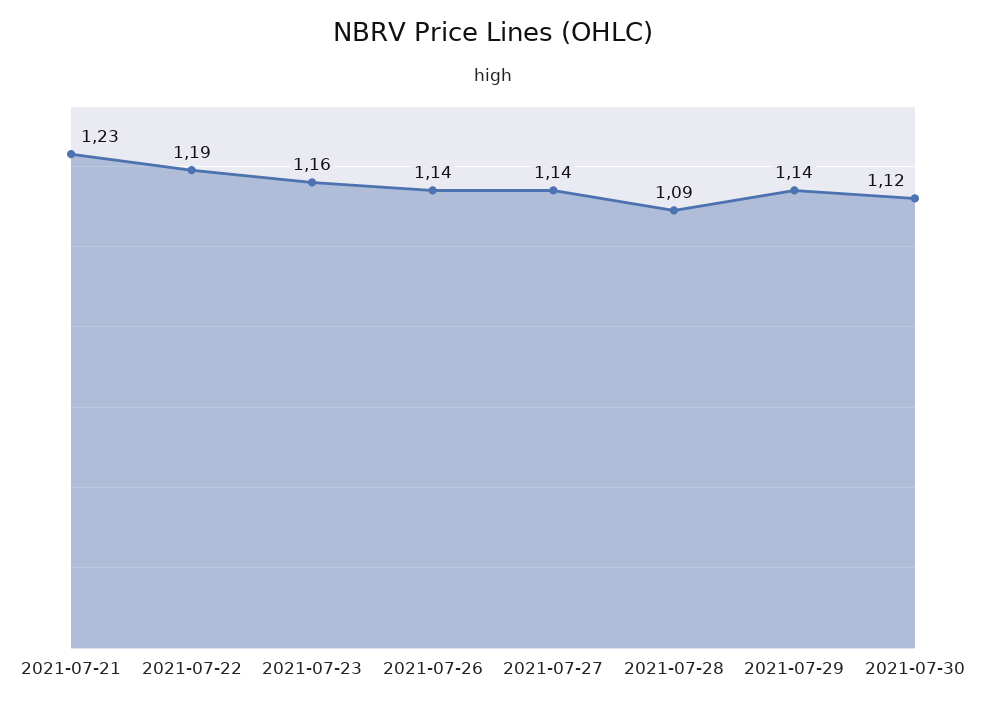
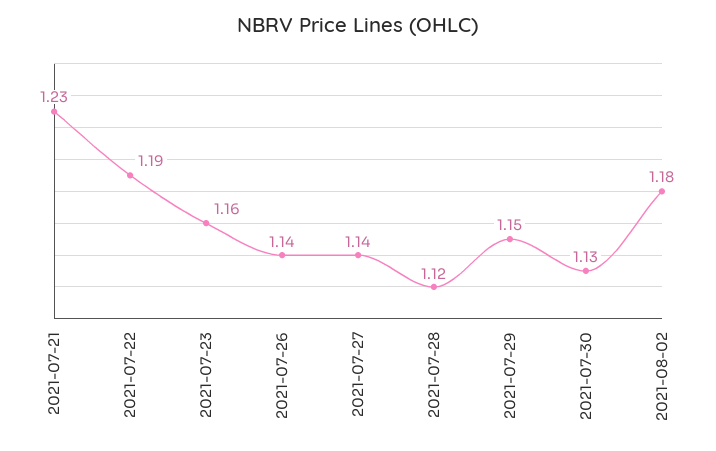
2021-07-28: 1.09 -> 1.12
2021-07-29: 1.14 -> 1.15
2021-07-30: 1.12 -> 1.13
2021-08-02: none -> 1.18

